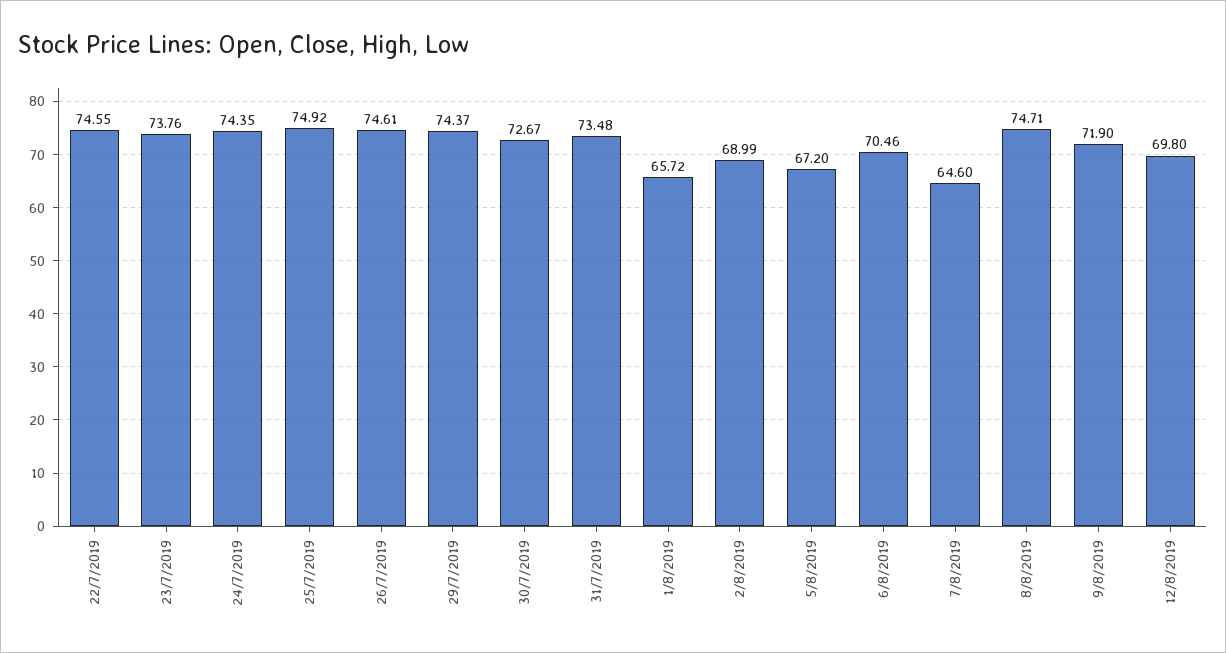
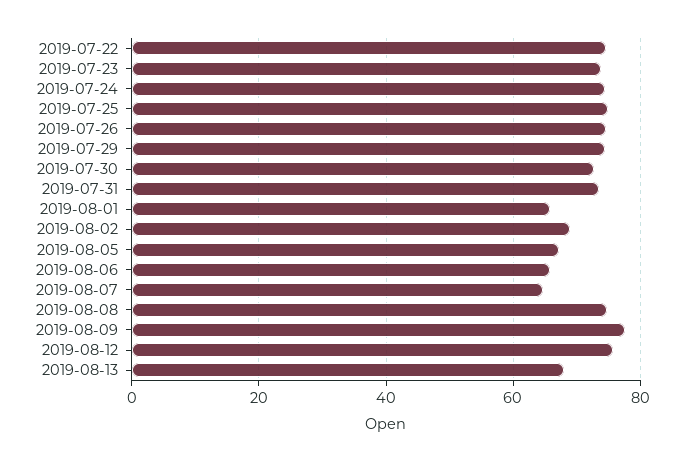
6/8/2019: 70.46 -> 66
9/8/2019: 71.9 -> 78
12/8/2019: 69.8 -> 76
2019-08-13: none -> 68

